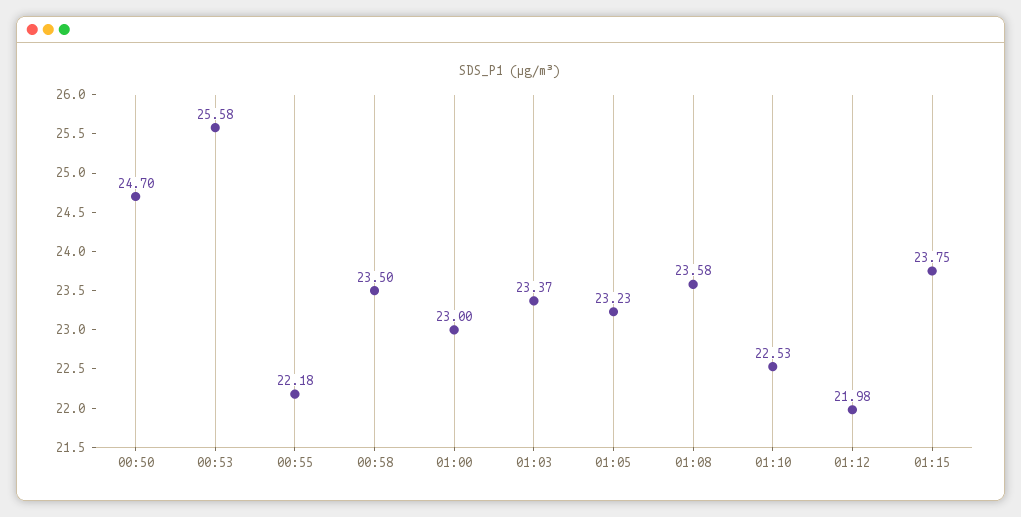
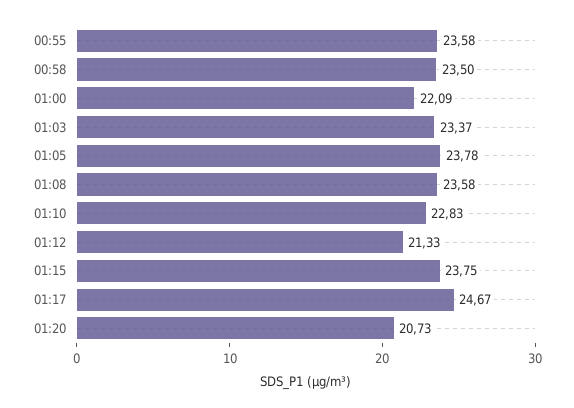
00:50: 24.7 -> none
00:53: 25.58 -> none
00:55: 22.18 -> 23.58
01:00: 23 -> 22.09
01:05: 23.23 -> 23.78
01:10: 22.53 -> 22.83
01:12: 21.98 -> 21.33
01:17: none -> 24.67
01:20: none -> 20.73

